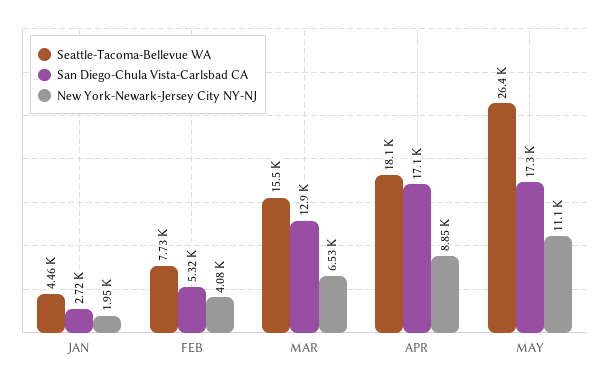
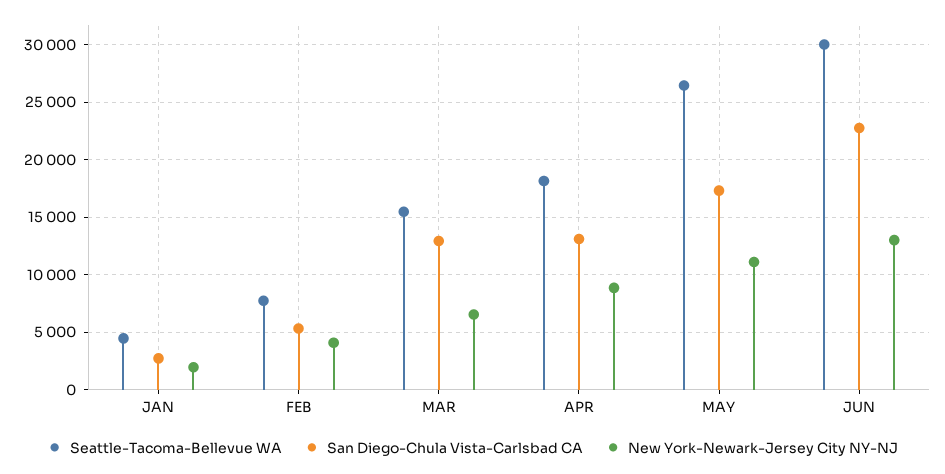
San Diego-Chula Vista-Carlsbad CA, APR: 17100 -> 13000
Seattle-Tacoma-Bellevue WA, JUN: none -> 30000
San Diego-Chula Vista-Carlsbad CA, JUN: none -> 23000
New York-Newark-Jersey City NY-NJ, JUN: none -> 13000

